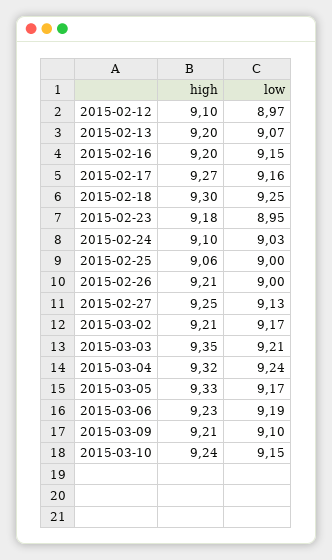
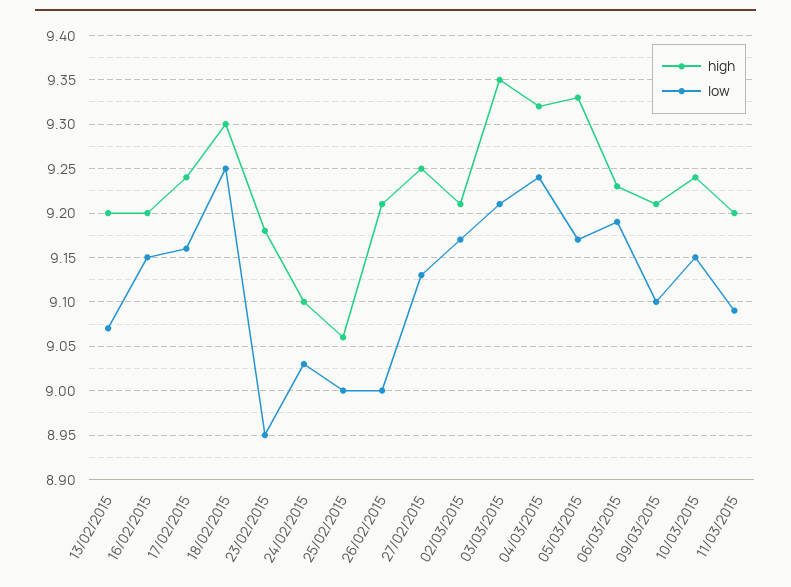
high, 2015-02-12: 9.1 -> none
low, 2015-02-12: 8.97 -> none
high, 2015-02-17: 9.27 -> 9.24
high, 11/03/2015: none -> 9.2
low, 11/03/2015: none -> 9.09

